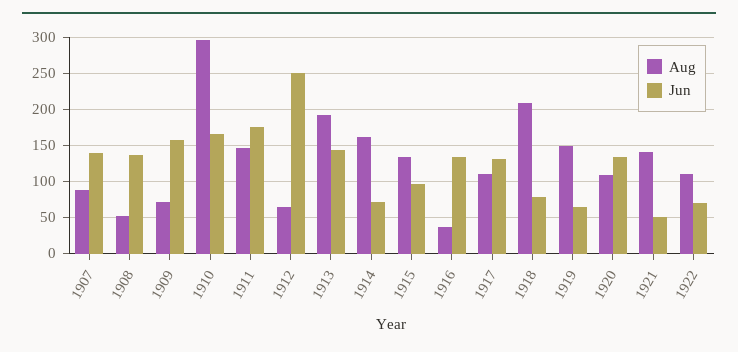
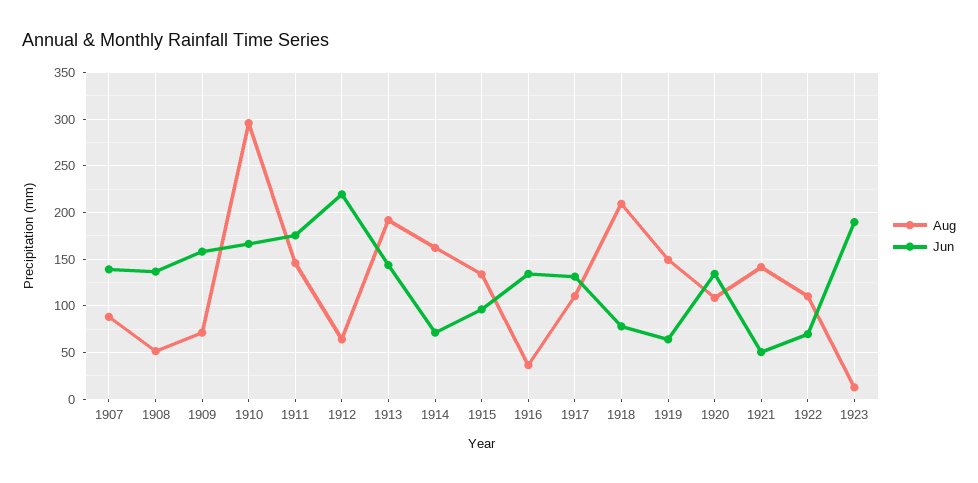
Jun, 1912: 250 -> 220
Aug, 1923: none -> 10
Jun, 1923: none -> 190

